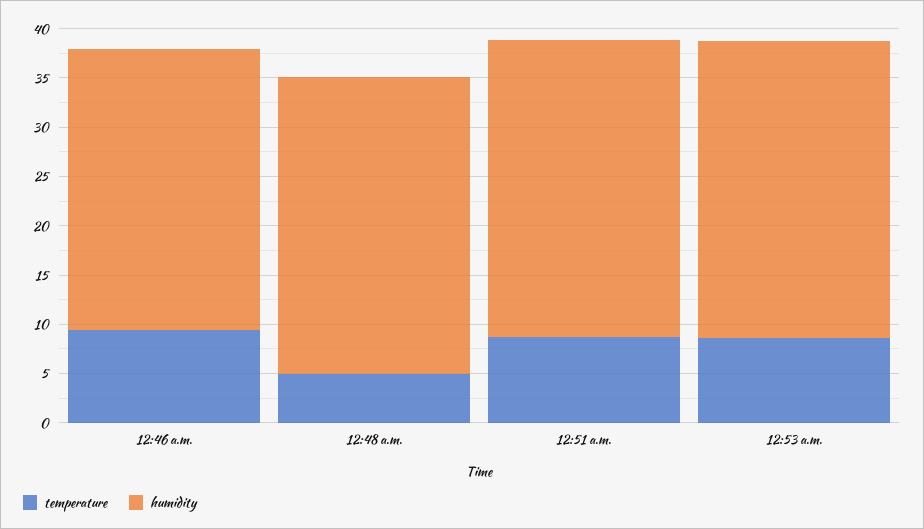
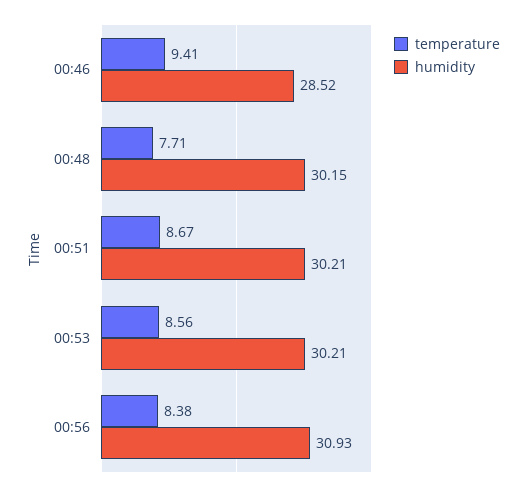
temperature, 12:48 a.m.: 5 -> 7.71
temperature, 00:56: none -> 8.38
humidity, 00:56: none -> 30.93

